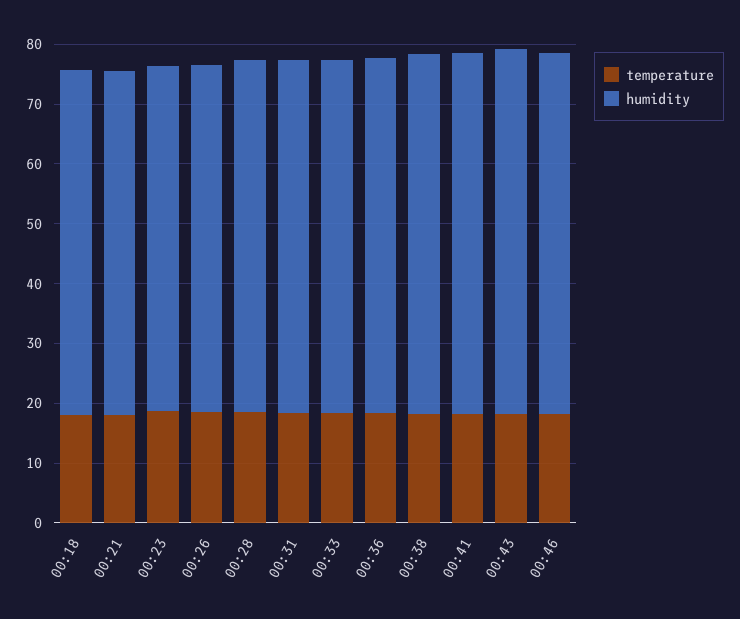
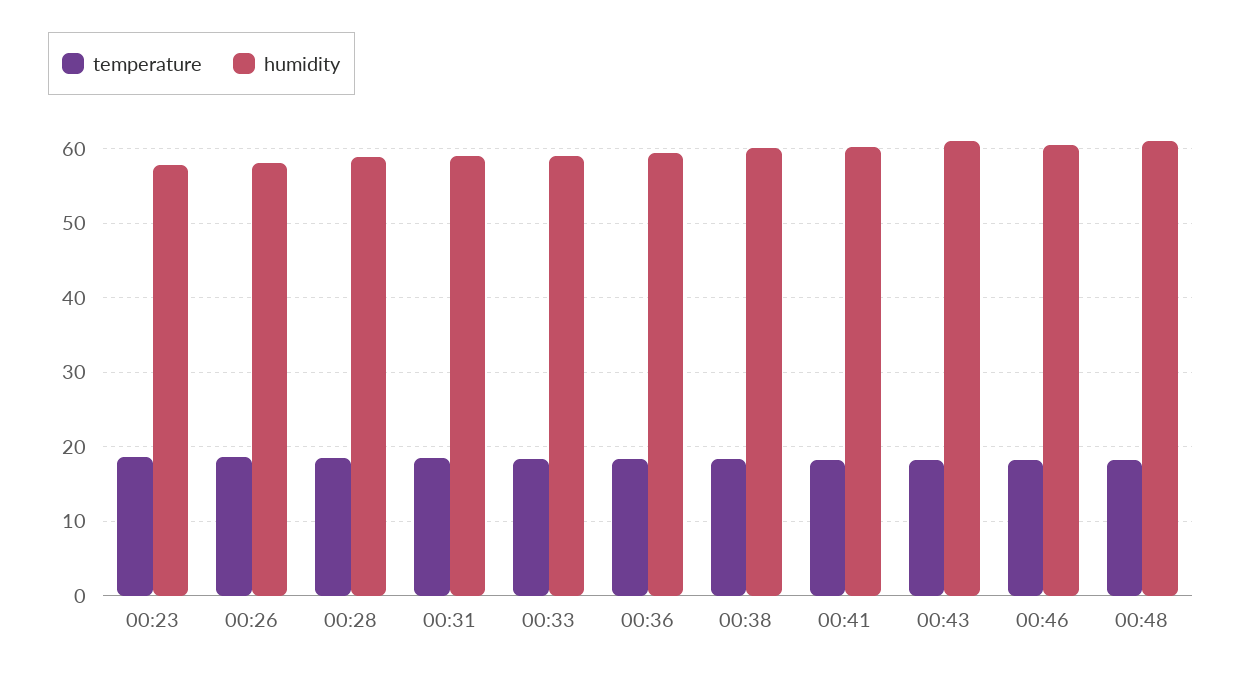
temperature, 00:18: 18 -> none
humidity, 00:18: 58 -> none
temperature, 00:21: 18 -> none
humidity, 00:21: 58 -> none
temperature, 00:48: none -> 18
humidity, 00:48: none -> 61

